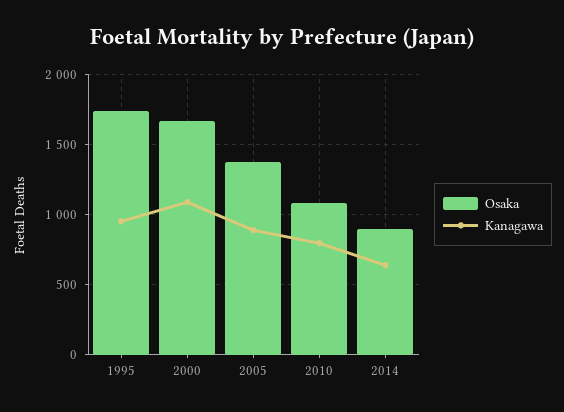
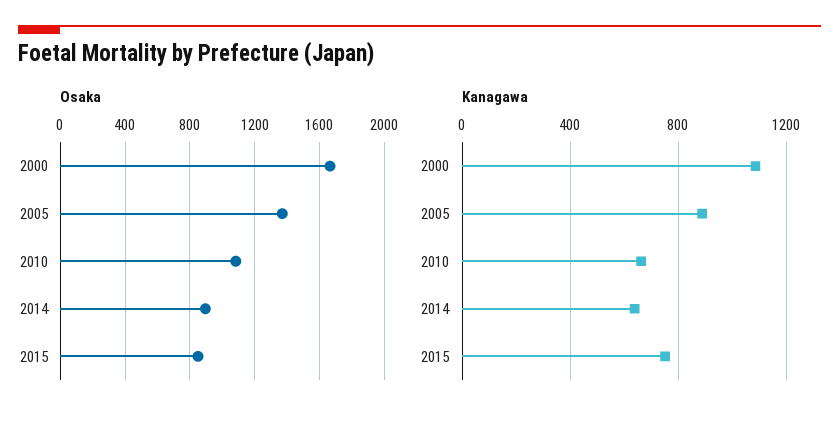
Osaka, 1995: 1750 -> none
Kanagawa, 1995: 950 -> none
Kanagawa, 2010: 800 -> 650
Osaka, 2015: none -> 850
Kanagawa, 2015: none -> 750

